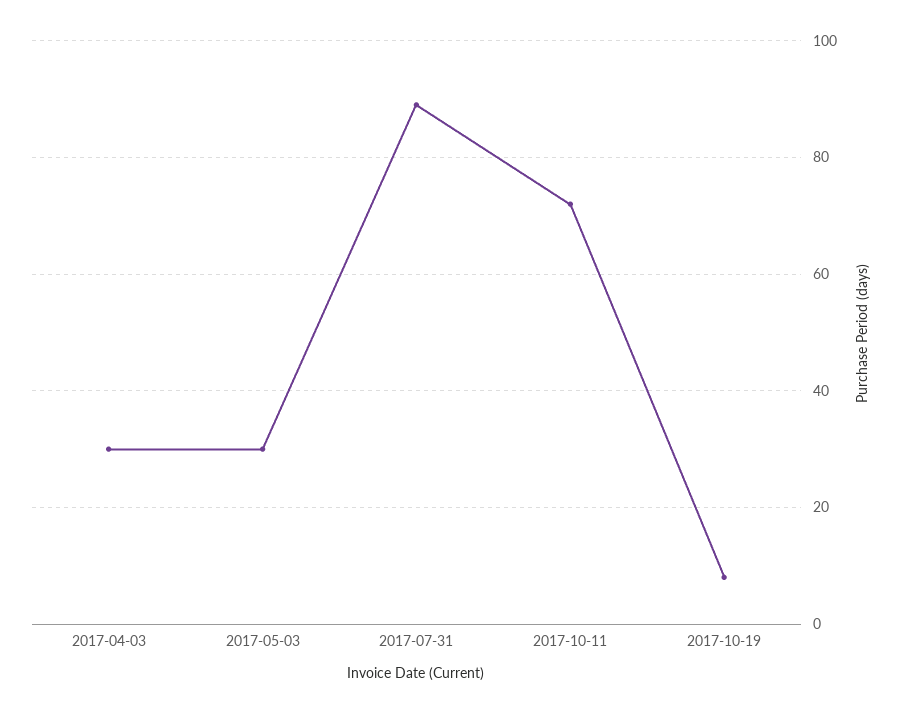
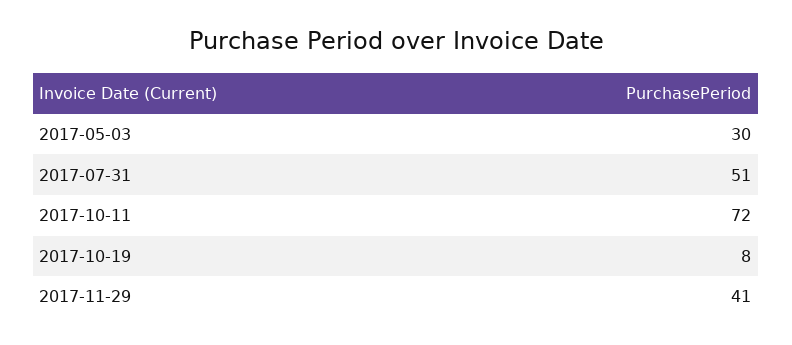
2017-04-03: 30 -> none
2017-07-31: 90 -> 51
2017-11-29: none -> 41

